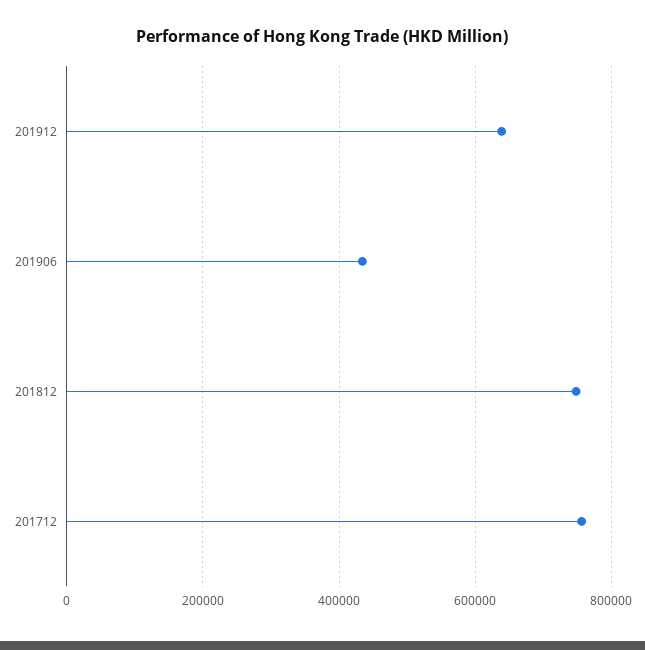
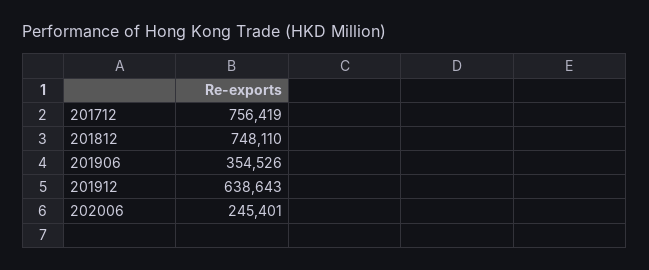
201906: 440000 -> 354526
202006: none -> 245401

